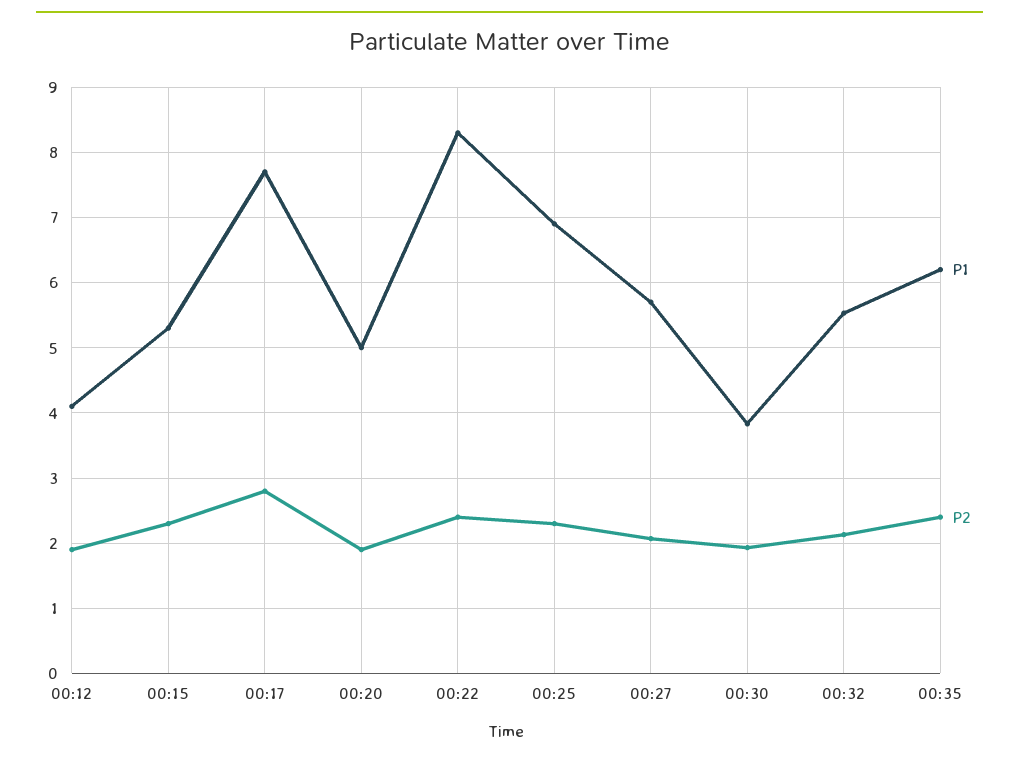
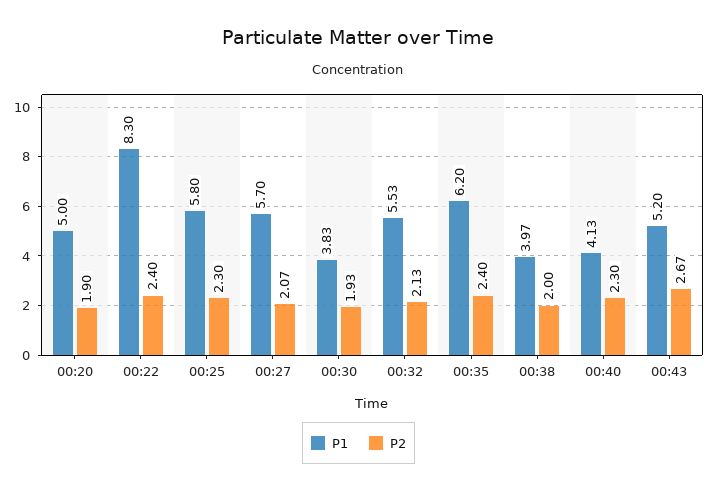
P1, 00:12: 4.1 -> none
P2, 00:12: 1.9 -> none
P1, 00:15: 5.3 -> none
P2, 00:15: 2.3 -> none
P1, 00:17: 7.7 -> none
P2, 00:17: 2.8 -> none
P1, 00:25: 6.9 -> 5.8
P1, 00:38: none -> 3.97
P2, 00:38: none -> 2
P1, 00:40: none -> 4.13
P2, 00:40: none -> 2.3
P1, 00:43: none -> 5.2
P2, 00:43: none -> 2.67

